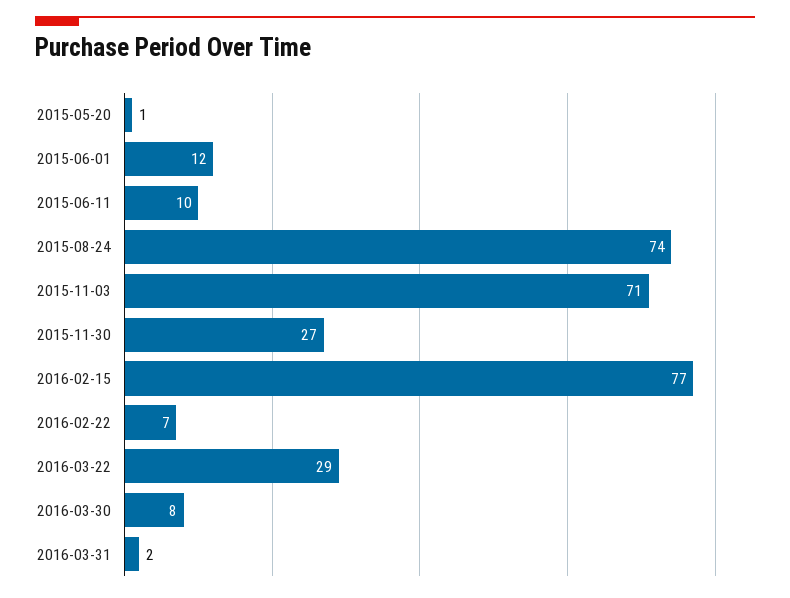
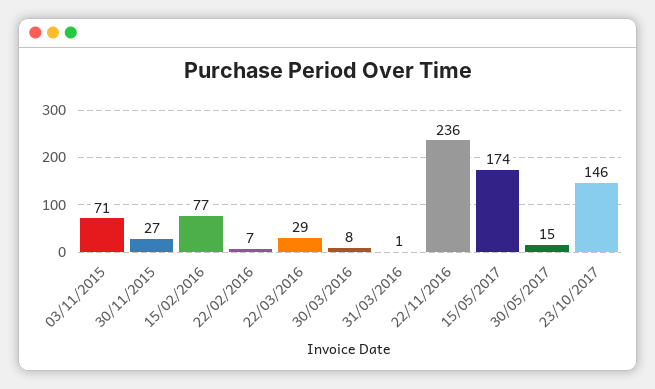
2015-05-20: 1 -> none
2015-06-01: 12 -> none
2015-06-11: 10 -> none
2015-08-24: 74 -> none
2016-03-31: 2 -> 1
22/11/2016: none -> 236
15/05/2017: none -> 174
30/05/2017: none -> 15
23/10/2017: none -> 146

